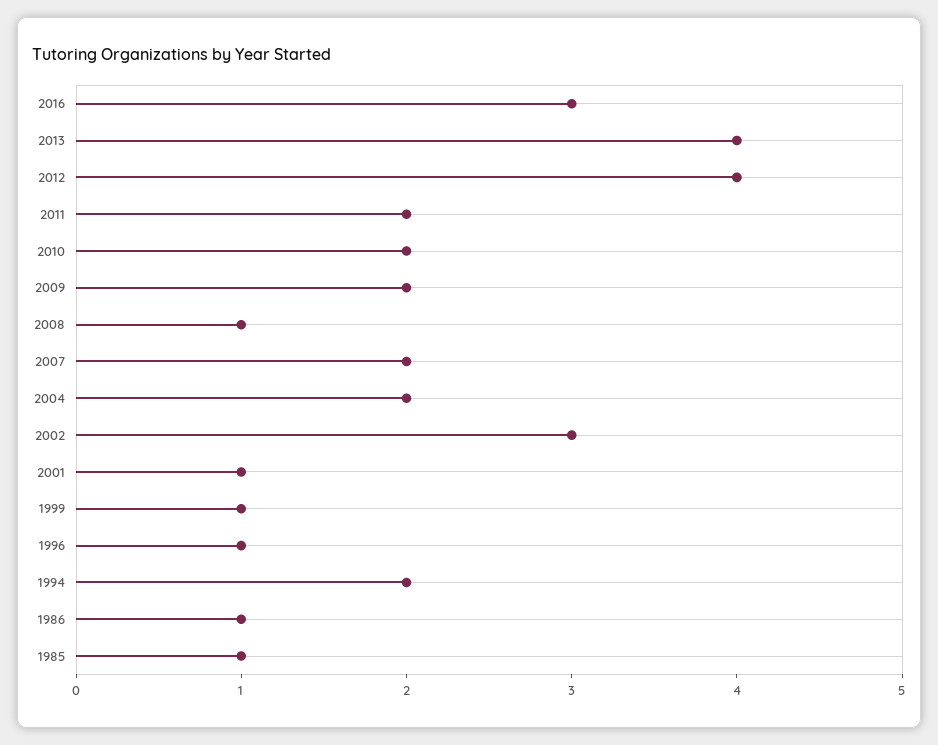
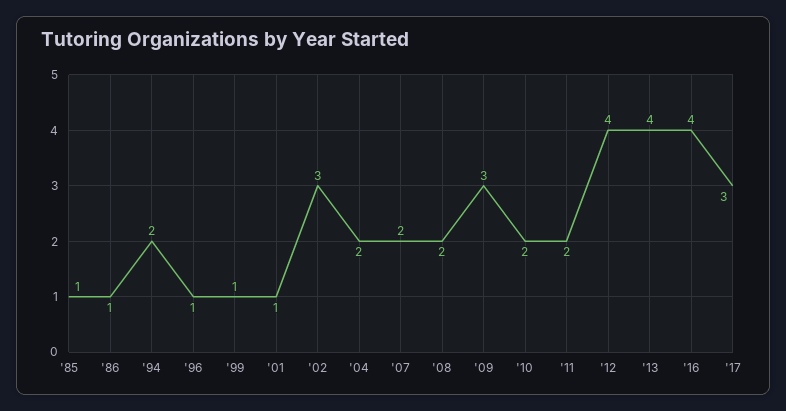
2016: 3 -> 4
2009: 2 -> 3
2008: 1 -> 2
'17: none -> 3

